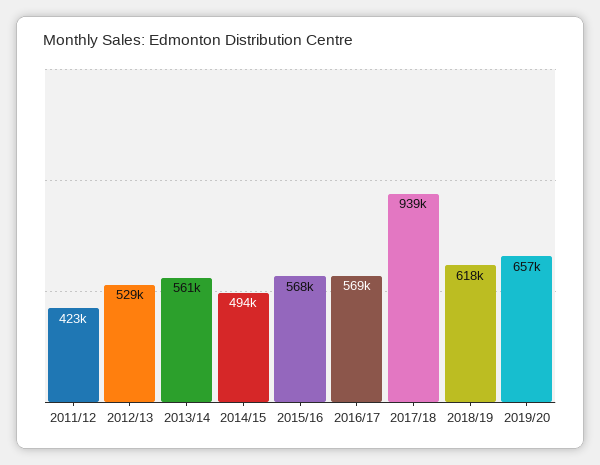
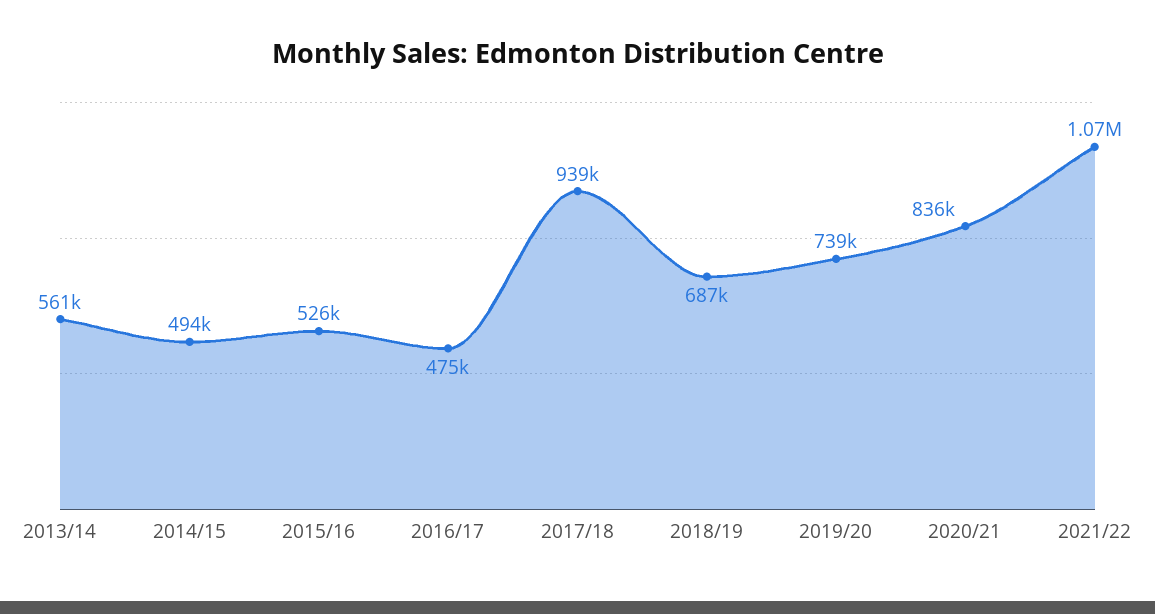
2011/12: 423000 -> none
2012/13: 529000 -> none
2015/16: 568000 -> 526000
2016/17: 569000 -> 475000
2018/19: 618000 -> 687000
2019/20: 657000 -> 739000
2020/21: none -> 836000
2021/22: none -> 1070000

